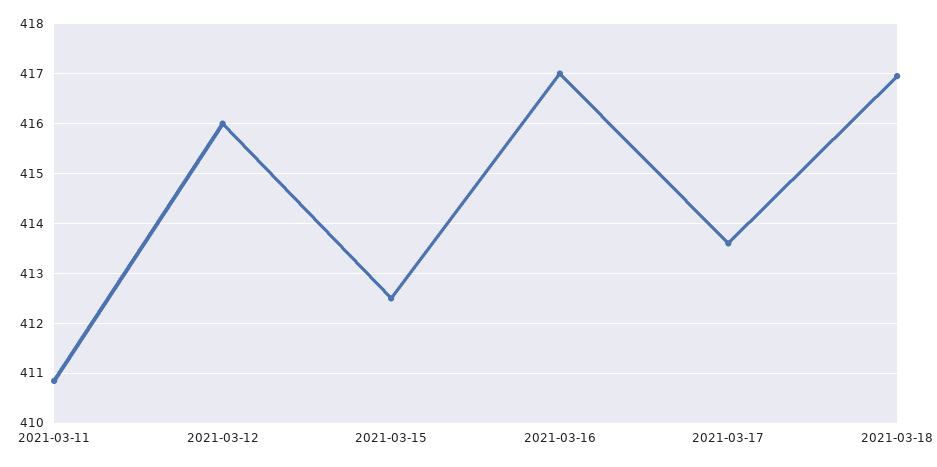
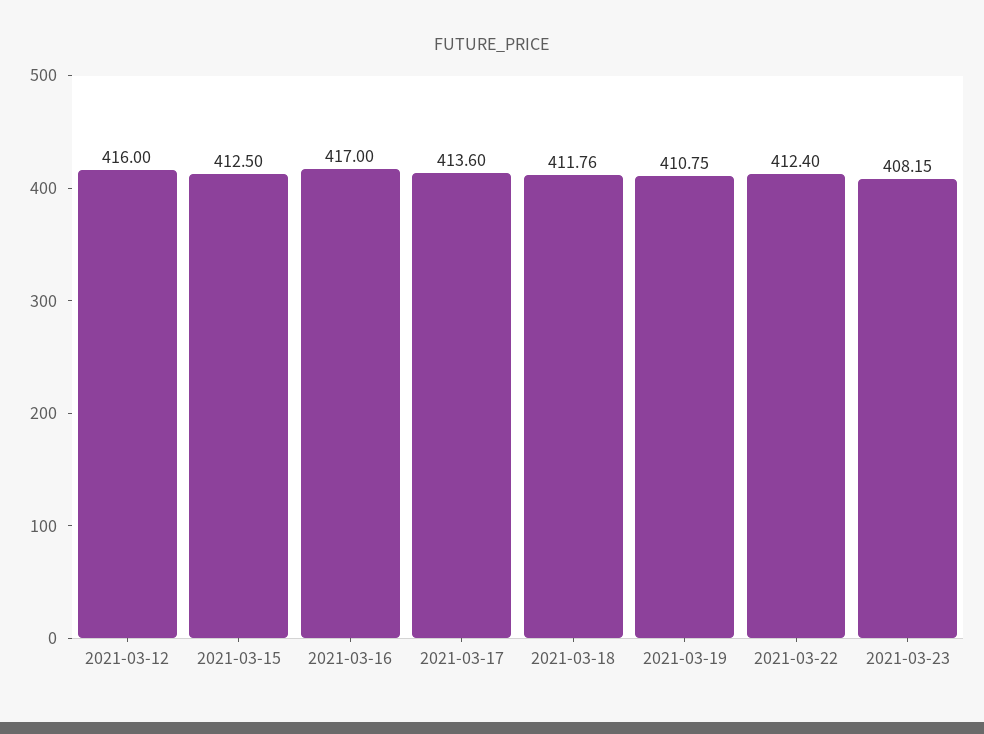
2021-03-11: 410.8 -> none
2021-03-18: 417 -> 411.76
2021-03-19: none -> 410.75
2021-03-22: none -> 412.4
2021-03-23: none -> 408.15

